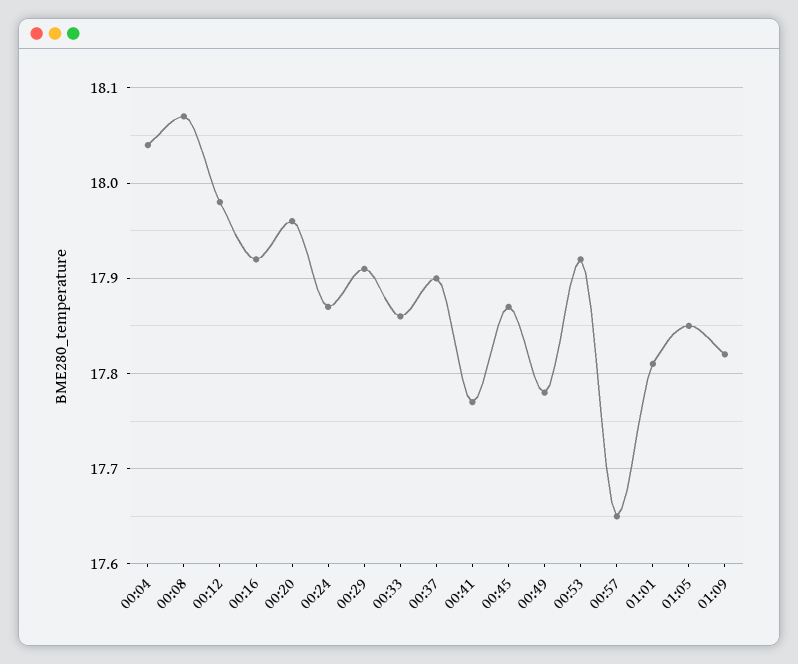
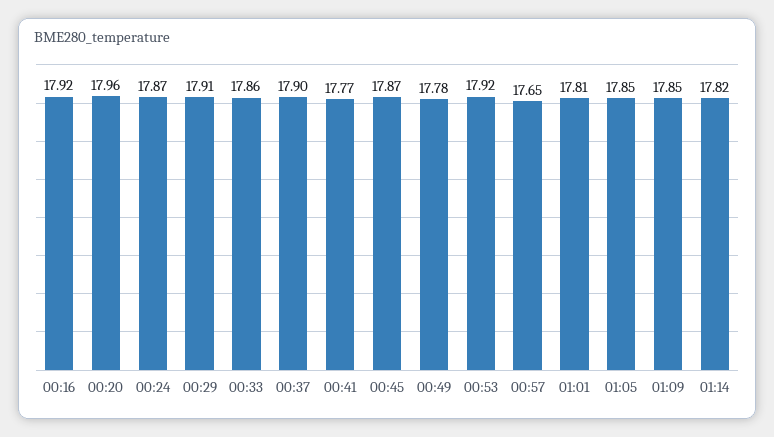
00:04: 18.04 -> none
00:08: 18.07 -> none
00:12: 17.98 -> none
01:09: 17.82 -> 17.85
01:14: none -> 17.82

